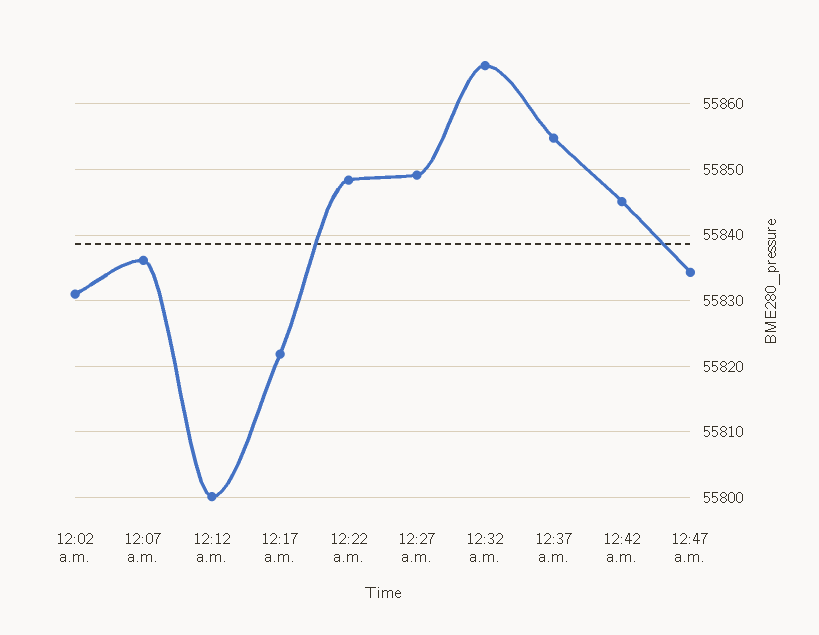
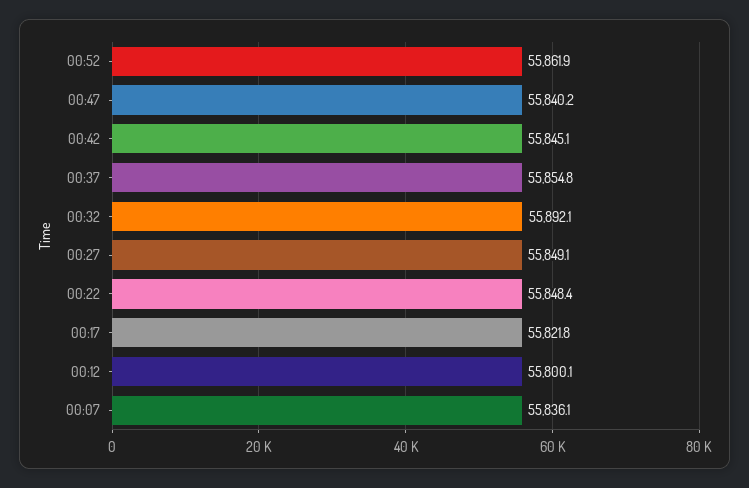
12:02 a.m.: 55831 -> none
12:32 a.m.: 55866 -> 55892.1
12:47 a.m.: 55834 -> 55840.2
00:52: none -> 55861.9

